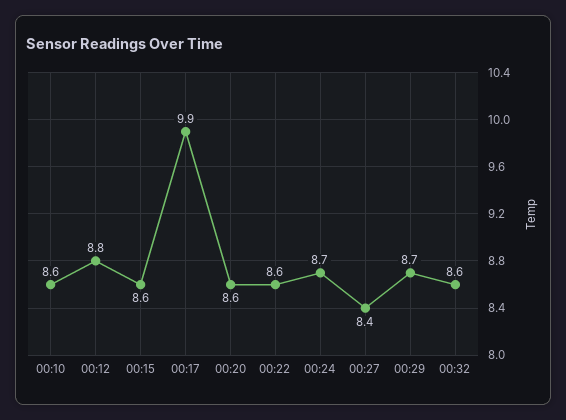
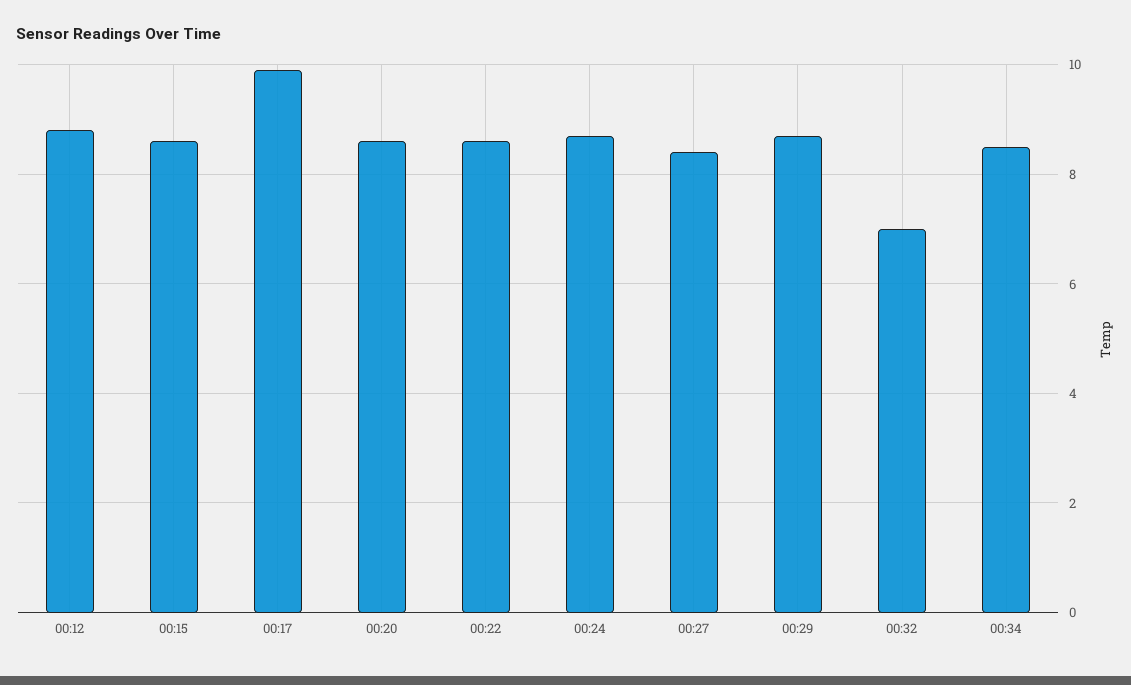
00:10: 8.6 -> none
00:32: 8.6 -> 7
00:34: none -> 8.5

